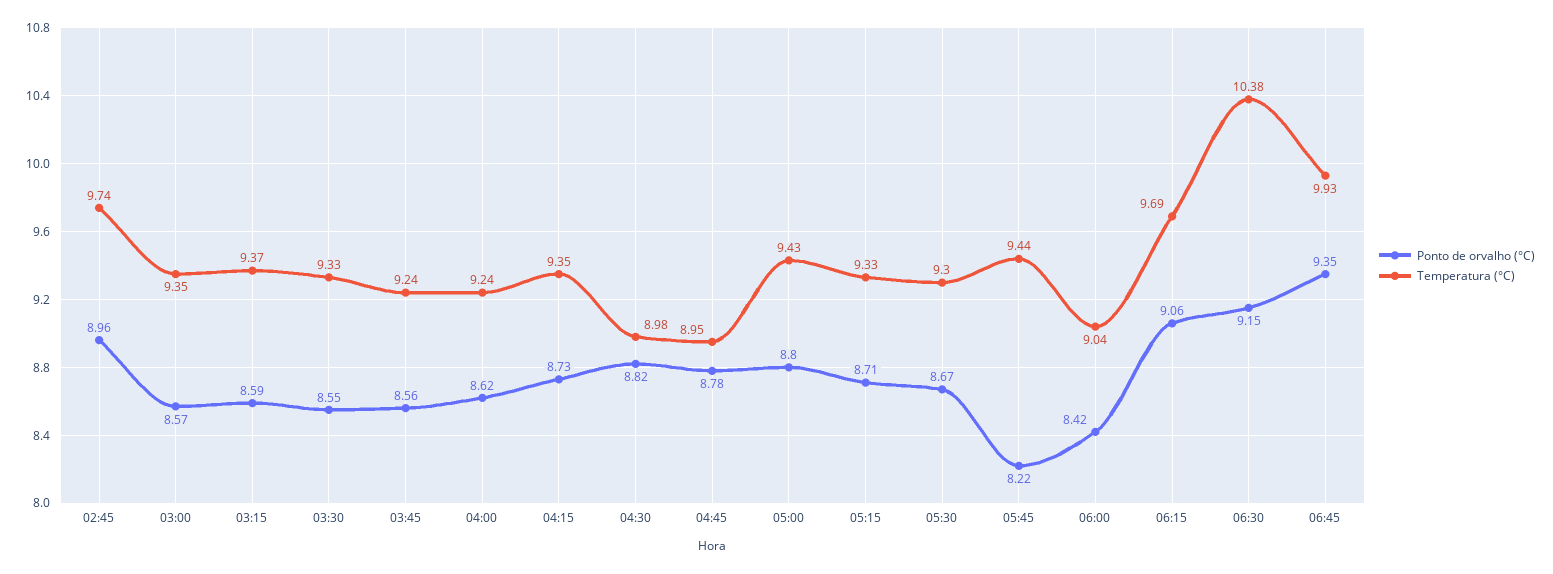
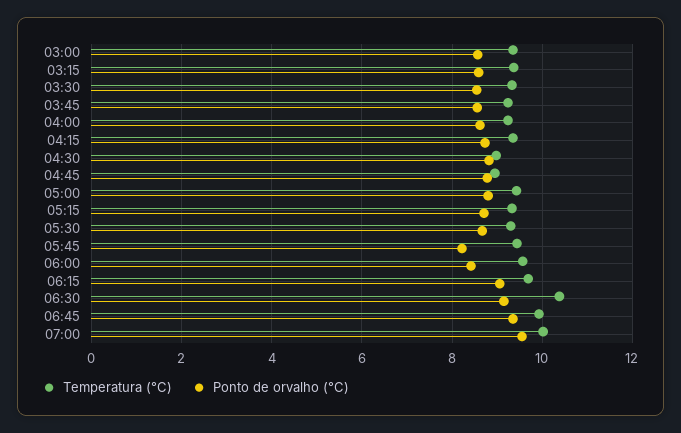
Ponto de orvalho (°C), 02:45: 8.96 -> none
Temperatura (°C), 02:45: 9.74 -> none
Temperatura (°C), 06:00: 9.04 -> 9.6
Temperatura (°C), 07:00: none -> 10
Ponto de orvalho (°C), 07:00: none -> 9.6

